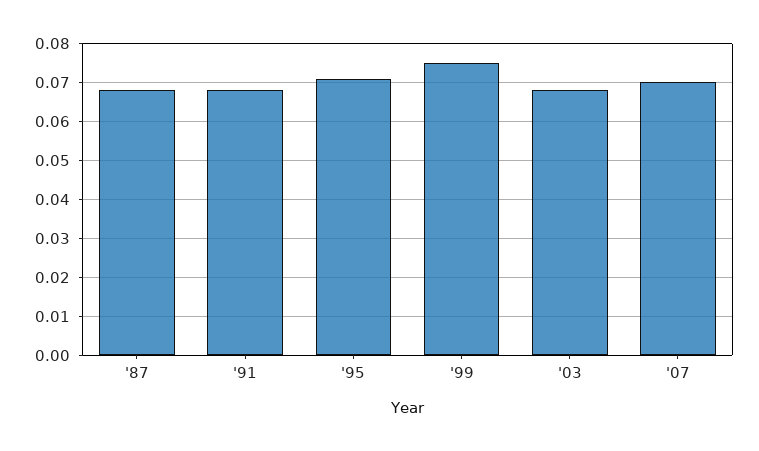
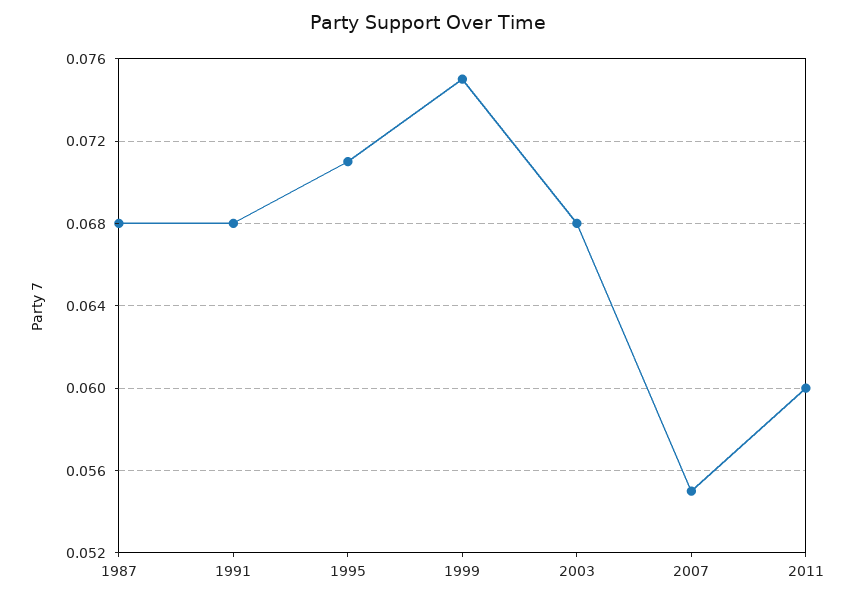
'07: 0.07 -> 0.055
2011: none -> 0.06

